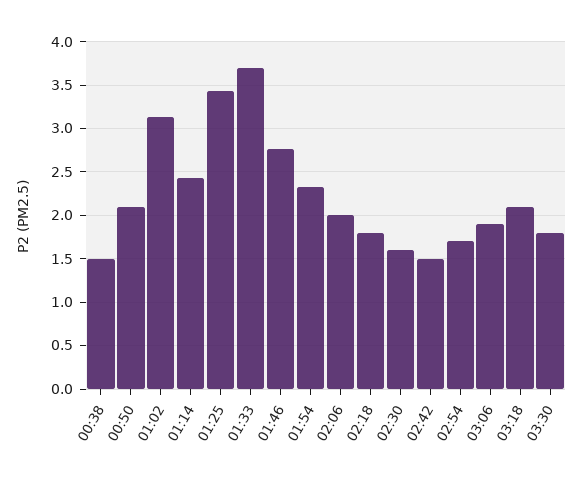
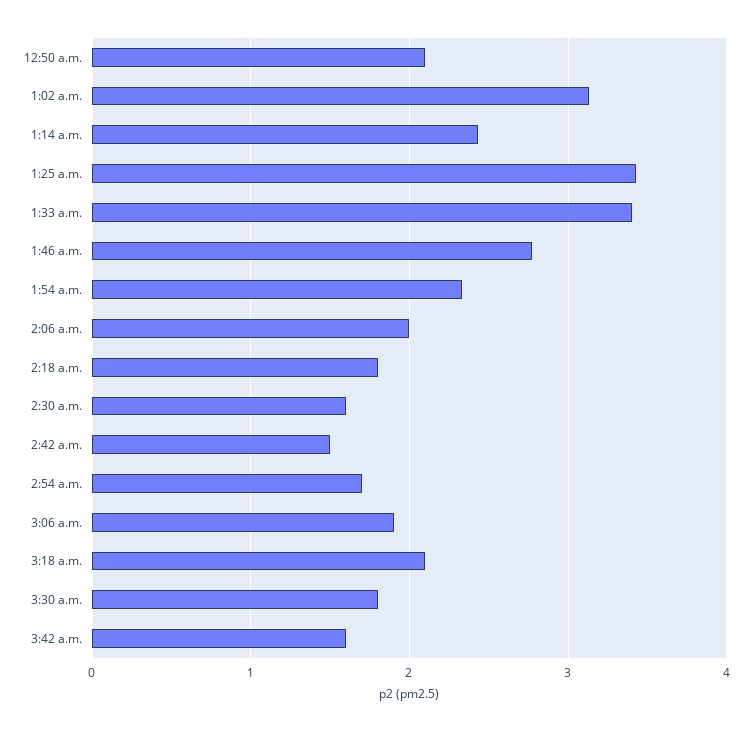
00:38: 1.5 -> none
01:33: 3.7 -> 3.4
3:42 a.m.: none -> 1.6

